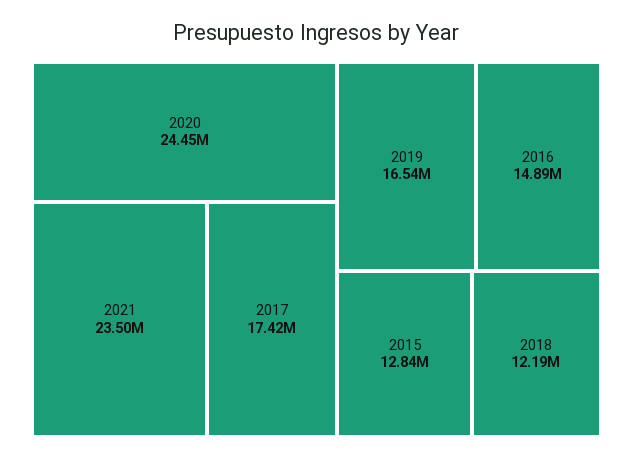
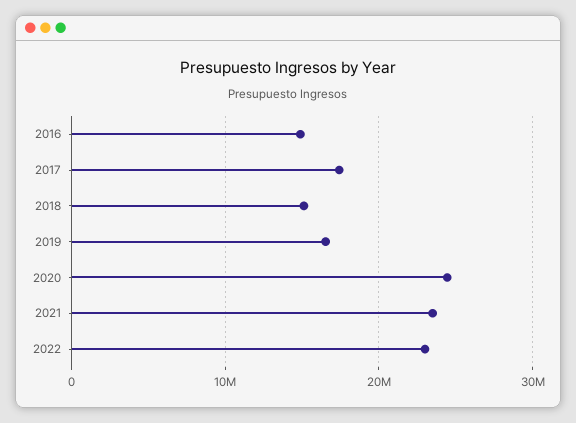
2015: 12840000 -> none
2018: 12190000 -> 15000000
2022: none -> 23000000

